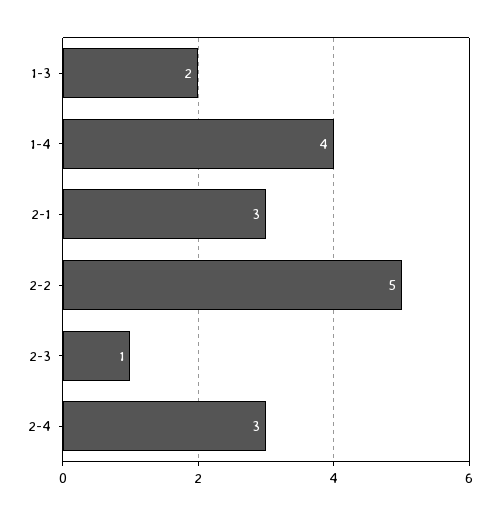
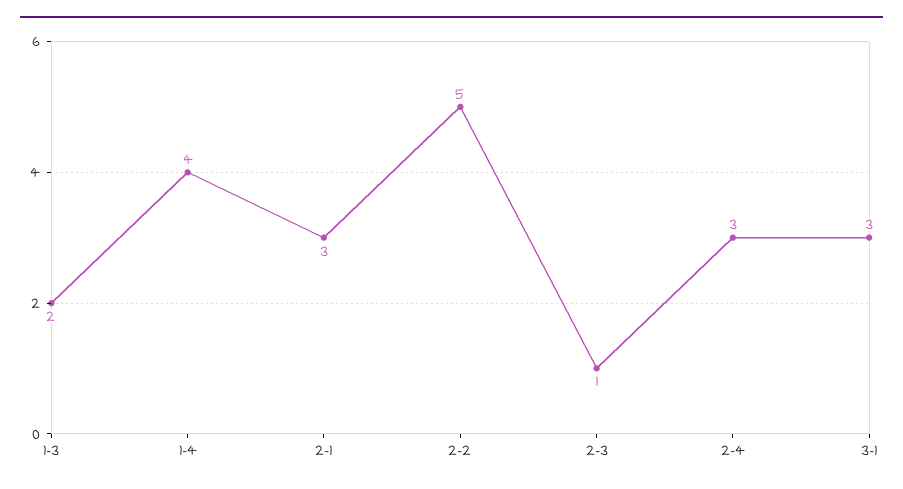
3-1: none -> 3

